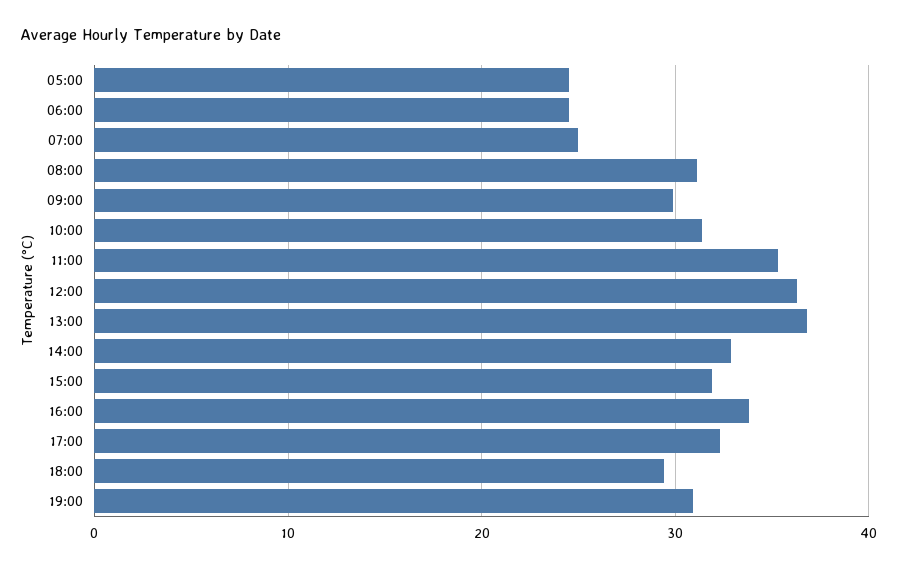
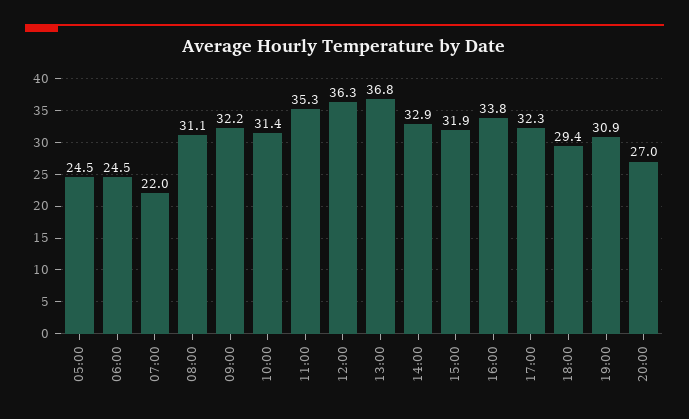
07:00: 25 -> 22
09:00: 30 -> 32.2
20:00: none -> 27

